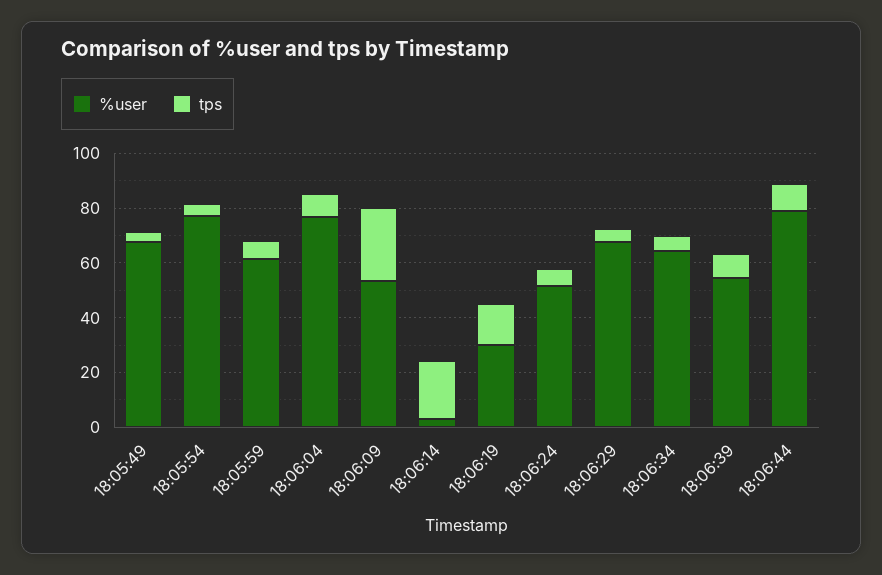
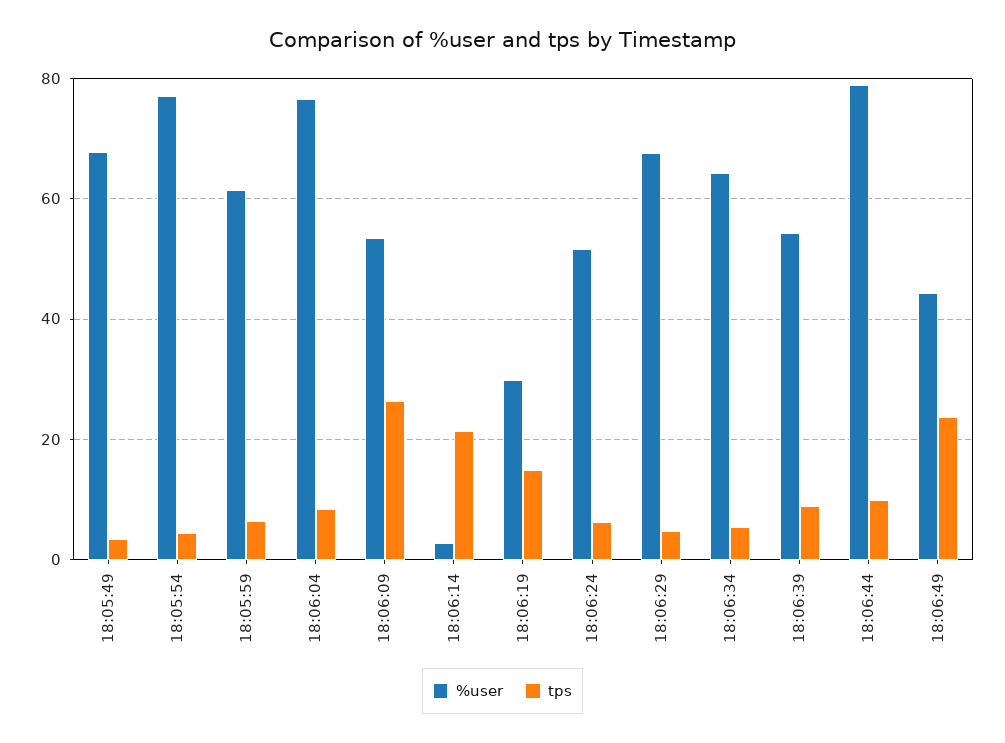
%user, 18:06:49: none -> 44
tps, 18:06:49: none -> 24

